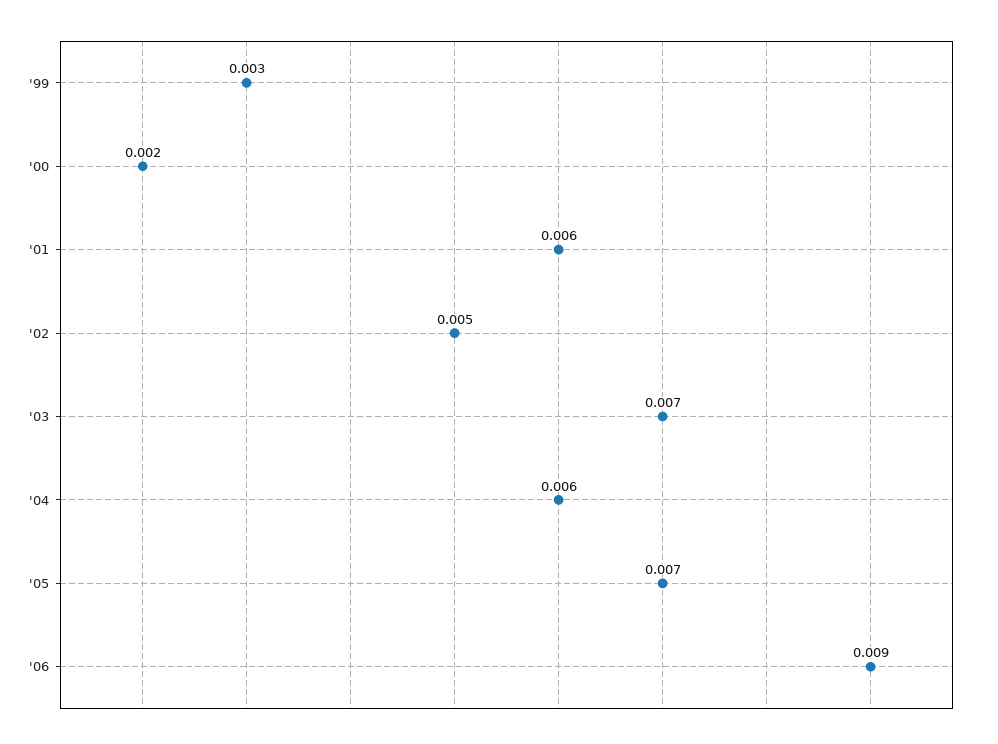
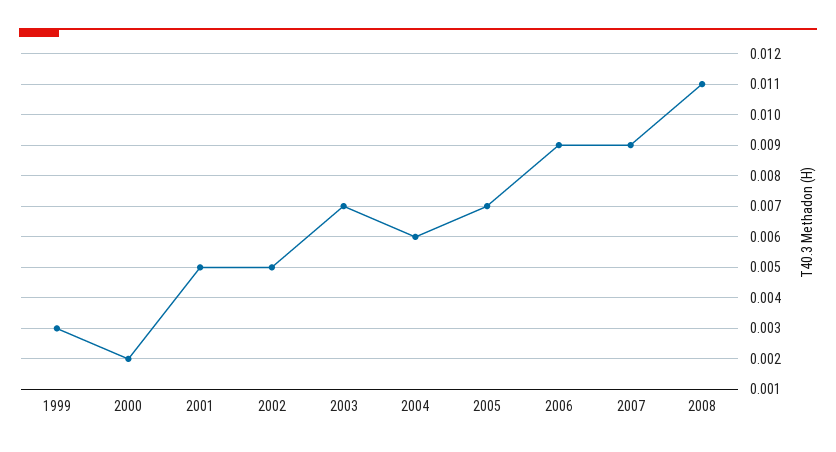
'01: 0.006 -> 0.005
2007: none -> 0.009
2008: none -> 0.011

